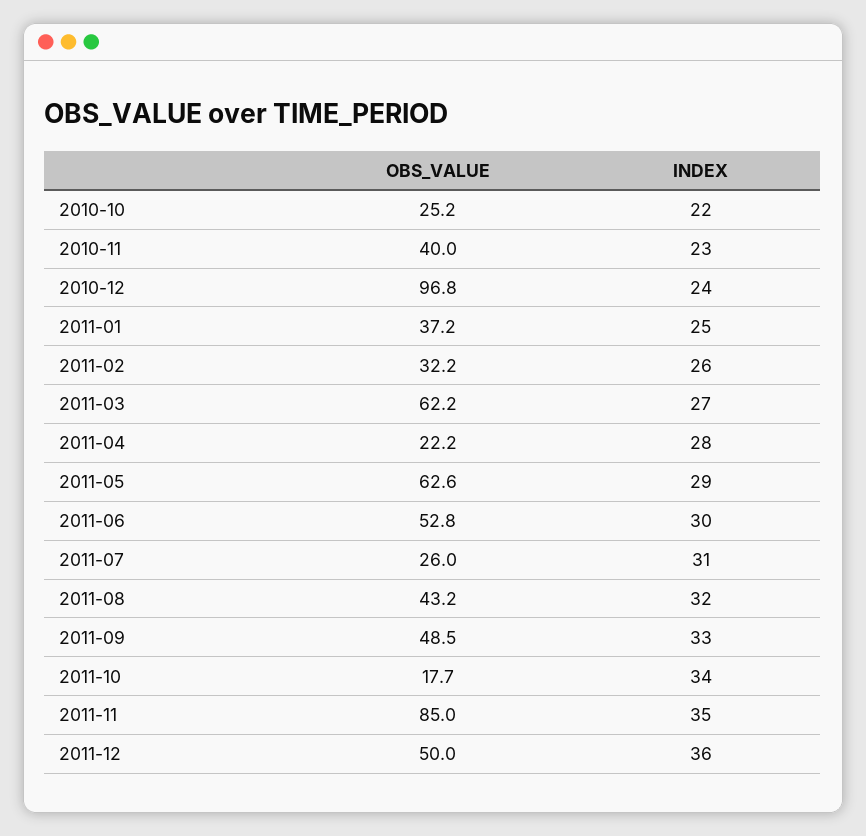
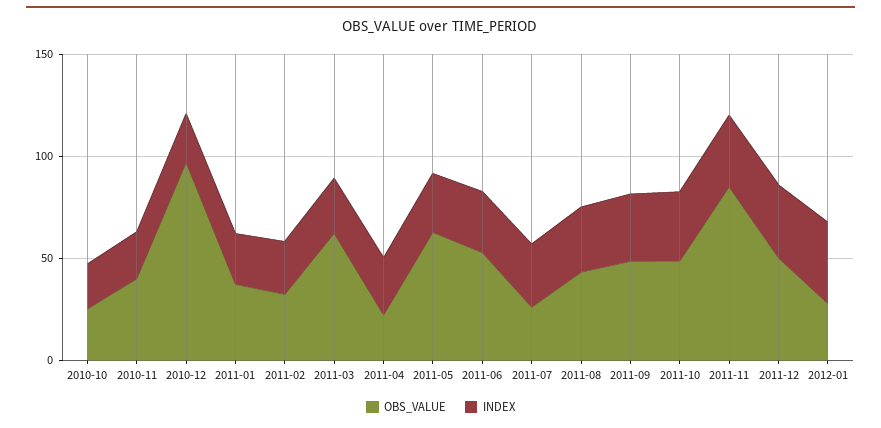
OBS_VALUE, 2011-10: 17.7 -> 50
OBS_VALUE, 2012-01: none -> 30
INDEX, 2012-01: none -> 40

